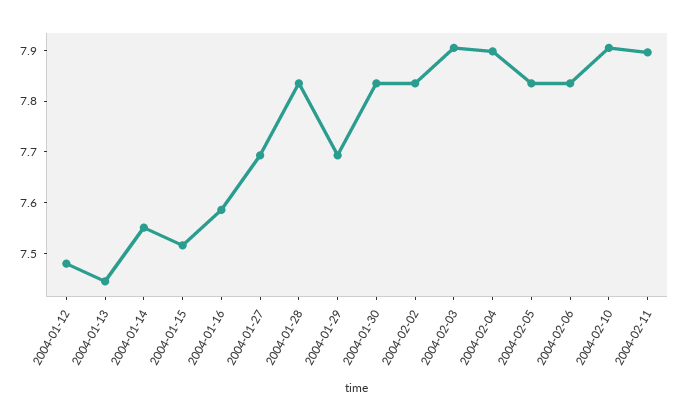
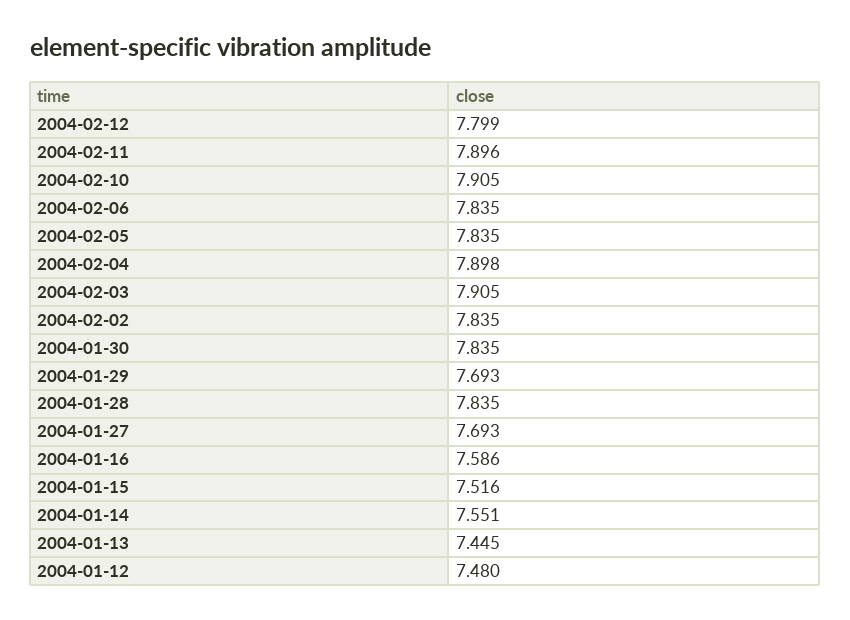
2004-02-12: none -> 7.799

